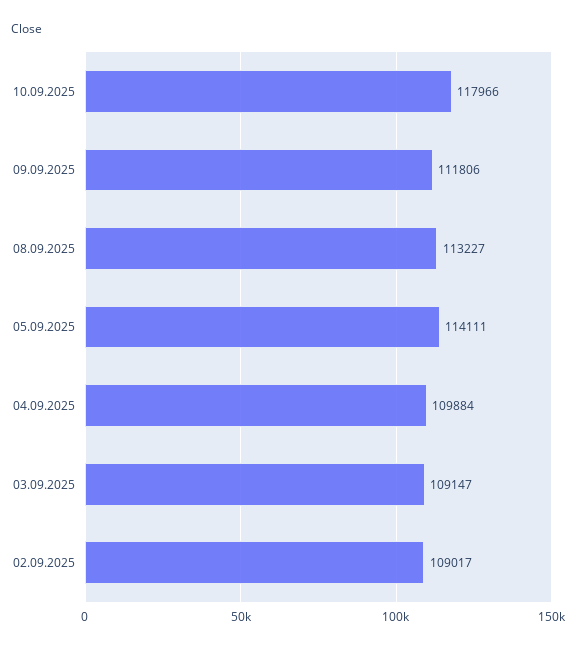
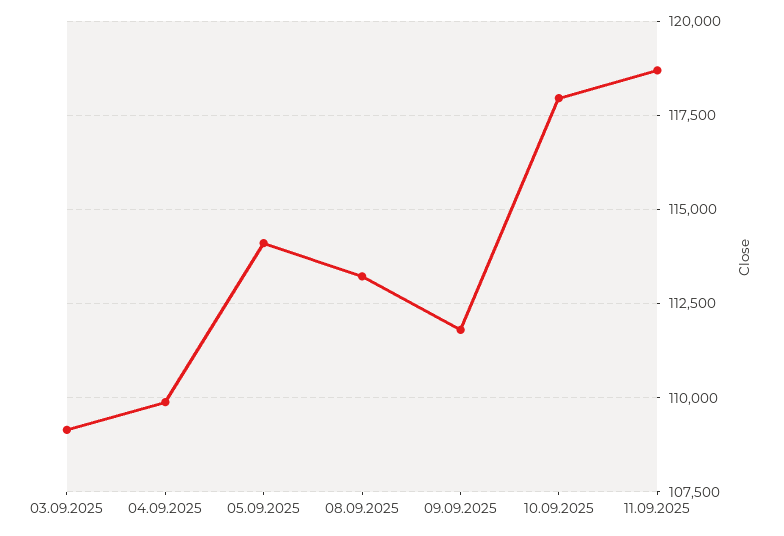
02.09.2025: 109017 -> none
11.09.2025: none -> 118750

